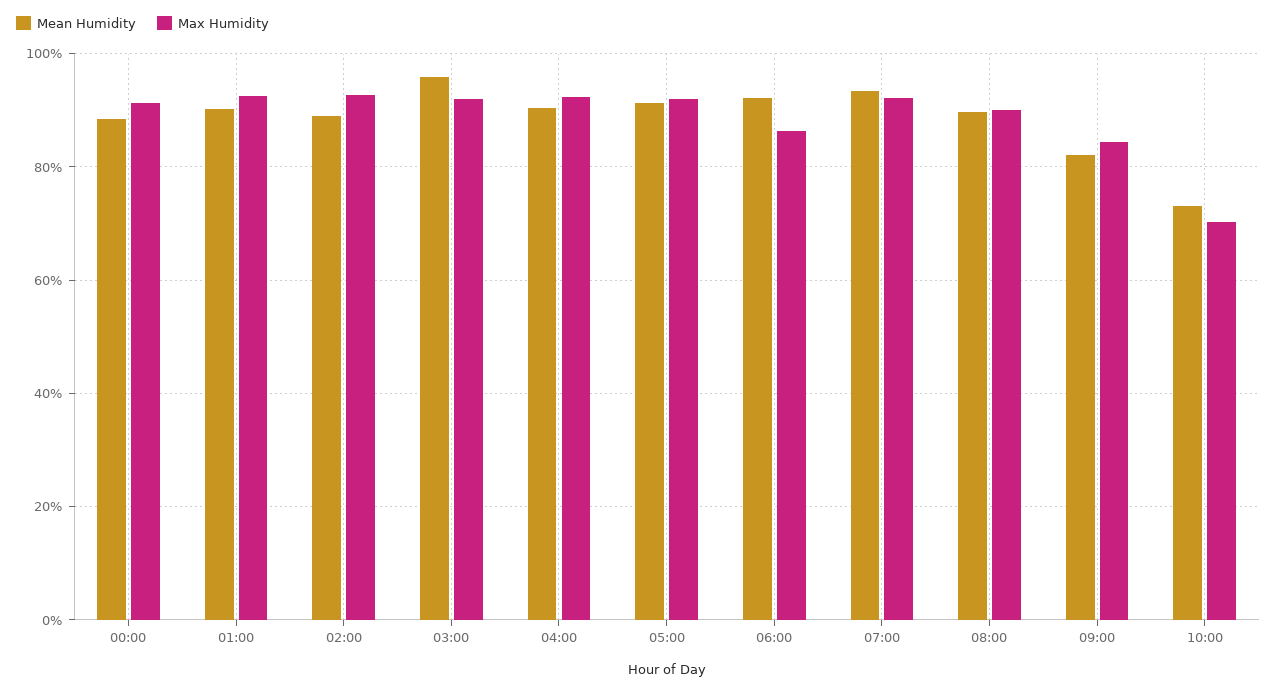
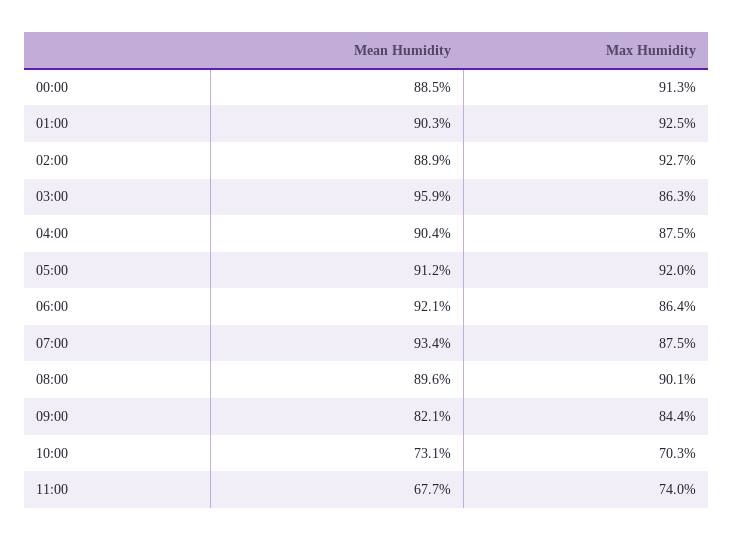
Max Humidity, 03:00: 92 -> 86.3
Max Humidity, 04:00: 92 -> 87.5
Max Humidity, 07:00: 92 -> 87.5
Mean Humidity, 11:00: none -> 67.7
Max Humidity, 11:00: none -> 74

